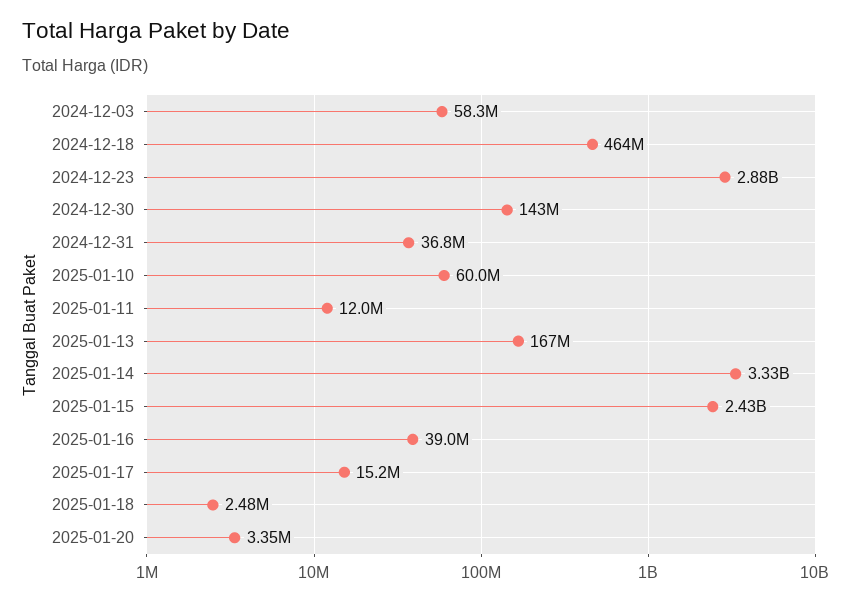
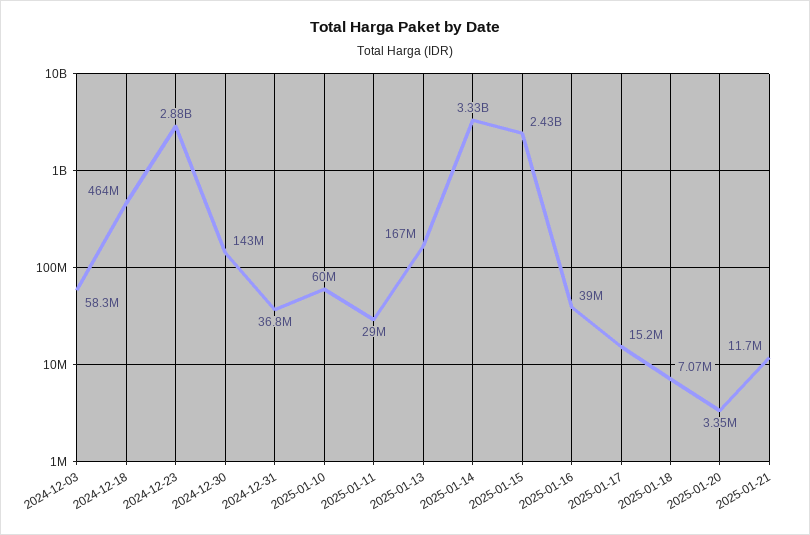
2025-01-11: 12000000 -> 29000000
2025-01-18: 2480000 -> 7070000
2025-01-21: none -> 11700000

